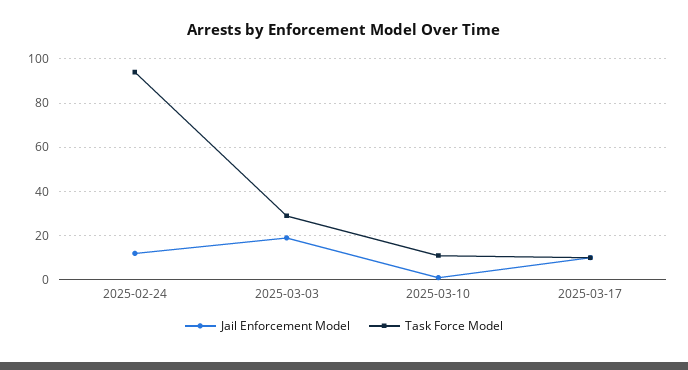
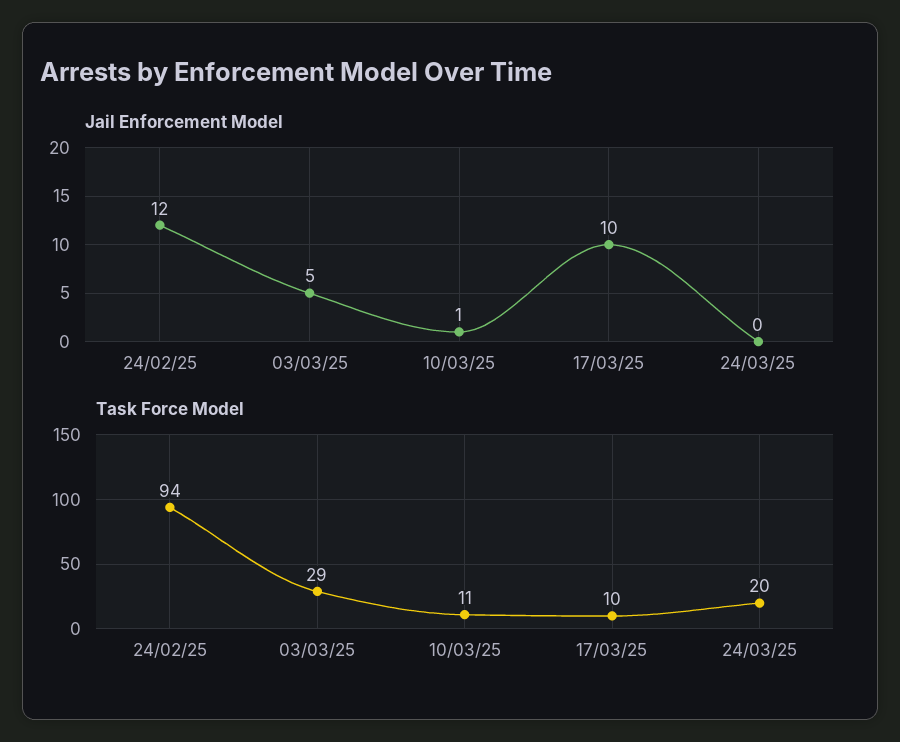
Jail Enforcement Model, 2025-03-03: 20 -> 5
Jail Enforcement Model, 24/03/25: none -> 0
Task Force Model, 24/03/25: none -> 20

